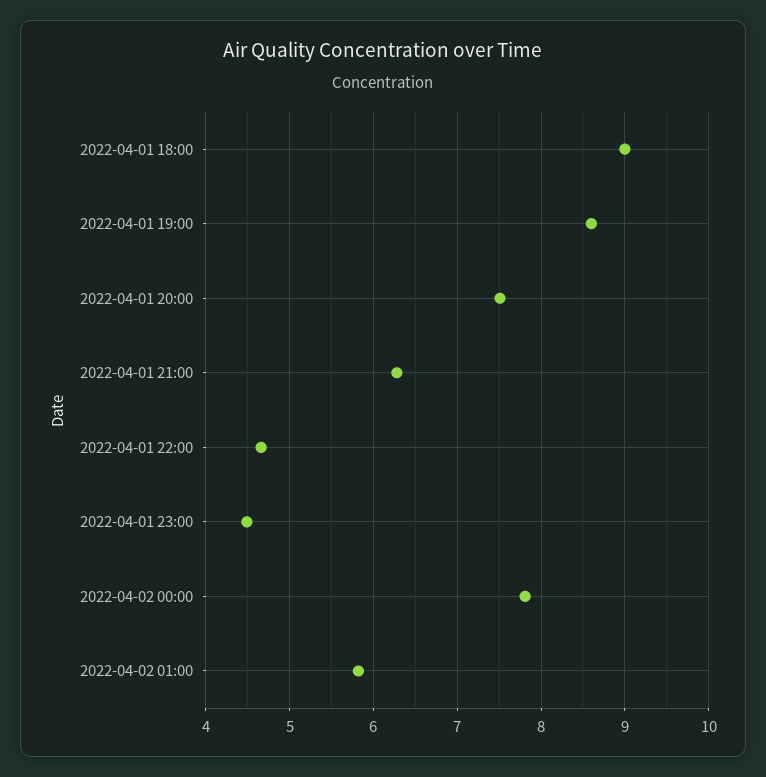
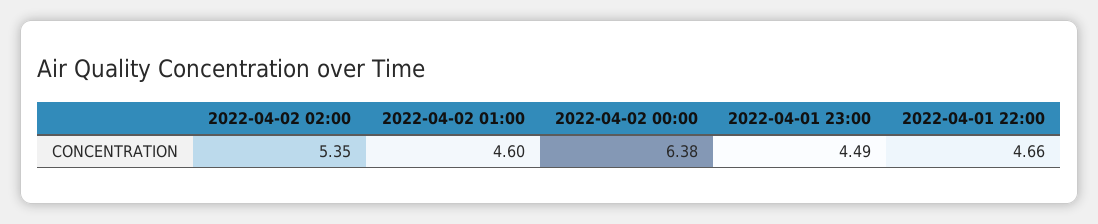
2022-04-01 18:00: 9 -> none
2022-04-01 19:00: 8.6 -> none
2022-04-01 20:00: 7.5 -> none
2022-04-01 21:00: 6.3 -> none
2022-04-02 00:00: 7.8 -> 6.38
2022-04-02 01:00: 5.8 -> 4.6
2022-04-02 02:00: none -> 5.35

